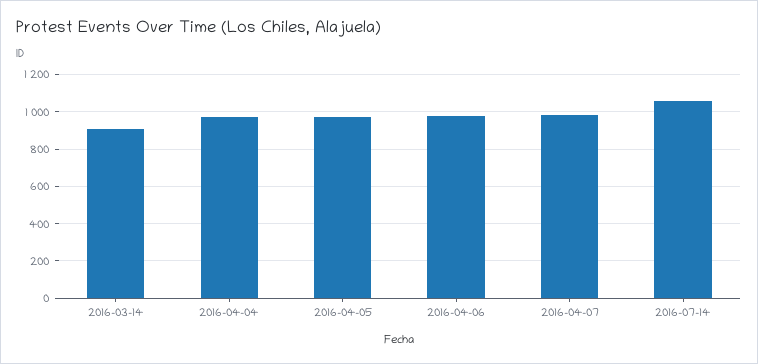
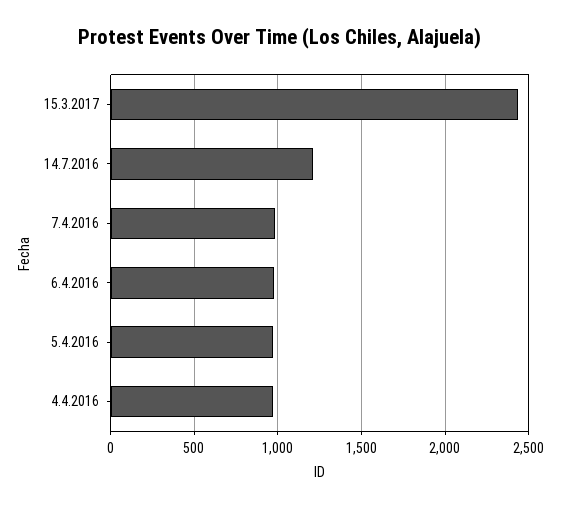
2016-03-14: 900 -> none
2016-07-14: 1050 -> 1200
15.3.2017: none -> 2450

